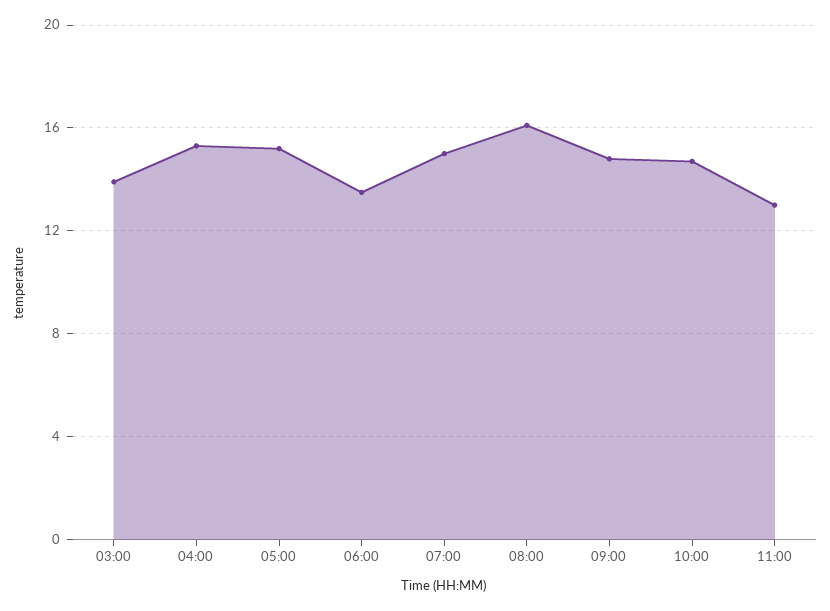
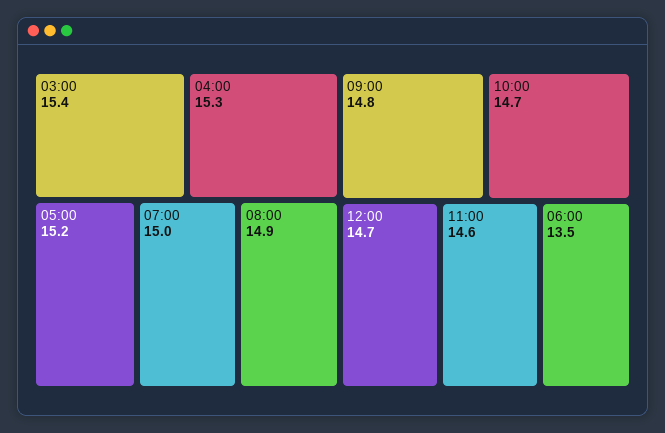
03:00: 14 -> 15.4
08:00: 16 -> 14.9
11:00: 13 -> 14.6
12:00: none -> 14.7

